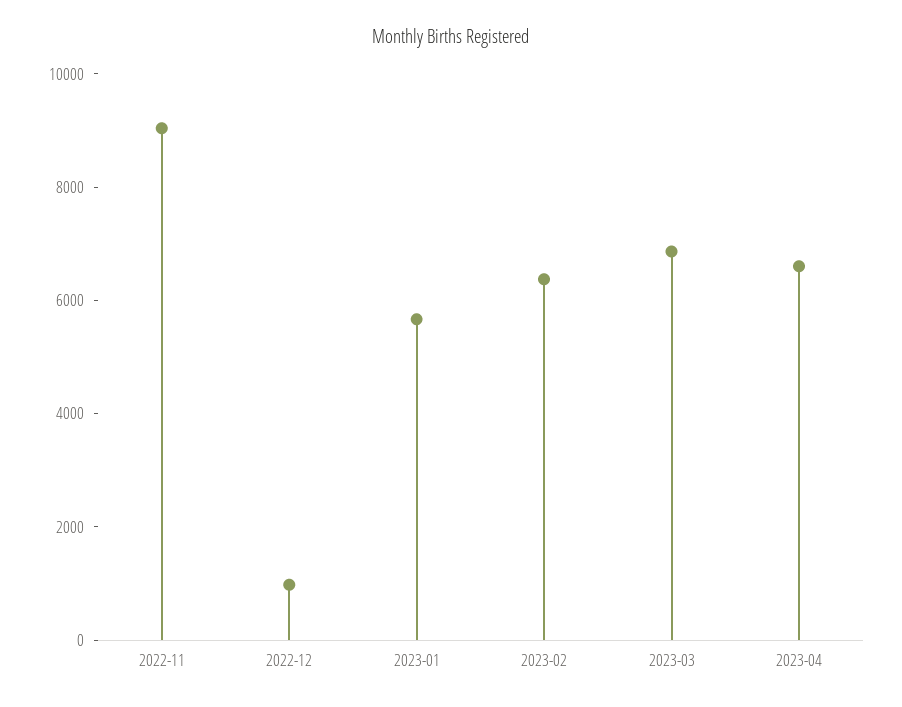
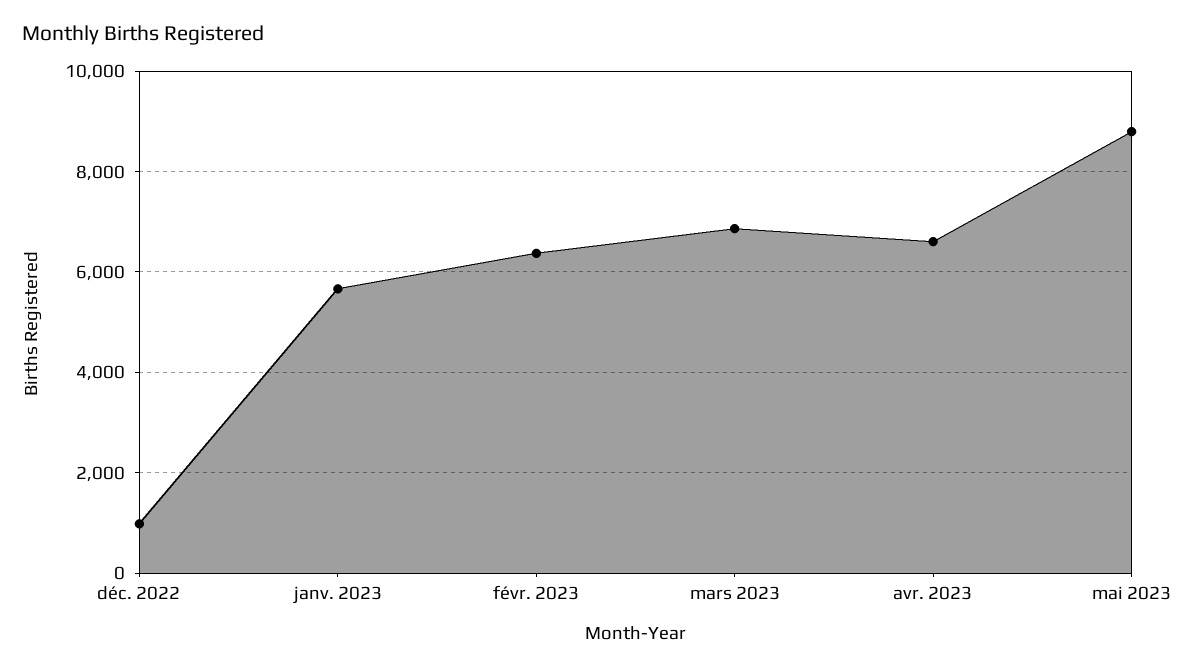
2022-11: 9000 -> none
mai 2023: none -> 8800

